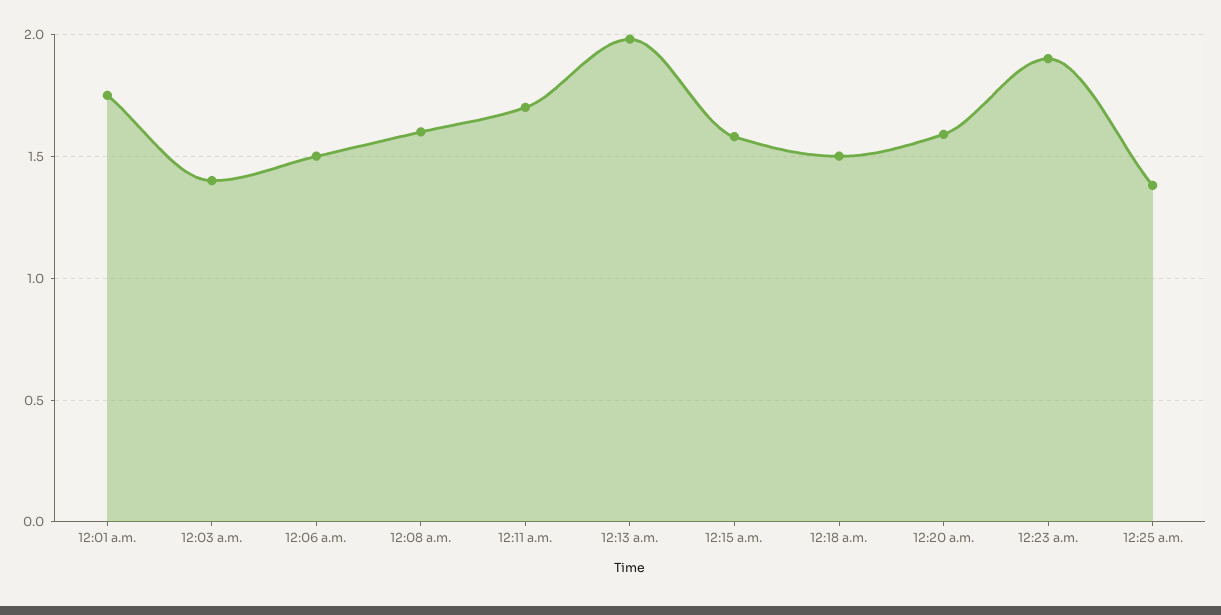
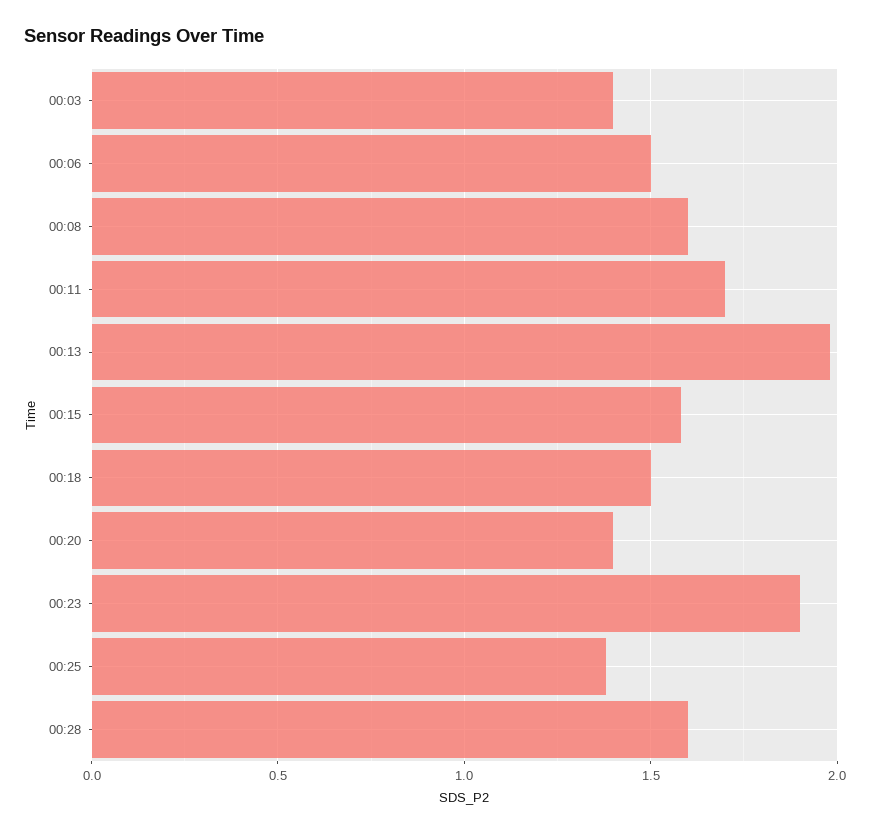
12:01 a.m.: 1.75 -> none
12:20 a.m.: 1.6 -> 1.4
00:28: none -> 1.6

